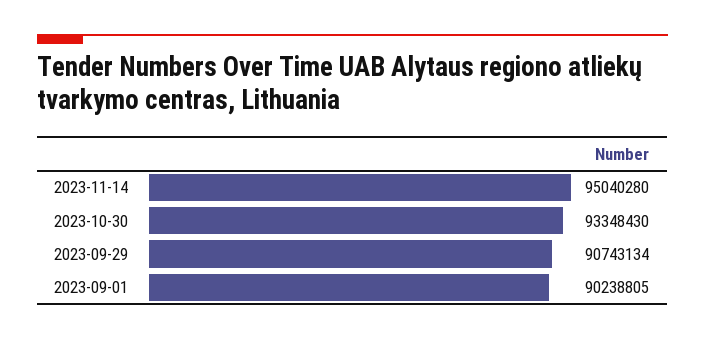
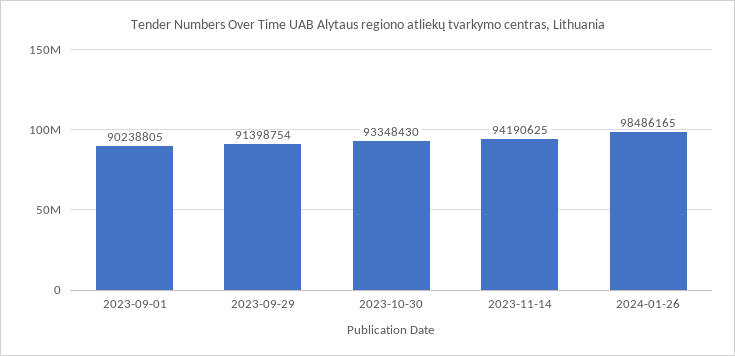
2023-11-14: 95040280 -> 94190625
2023-09-29: 90743134 -> 91398754
2024-01-26: none -> 98486165

